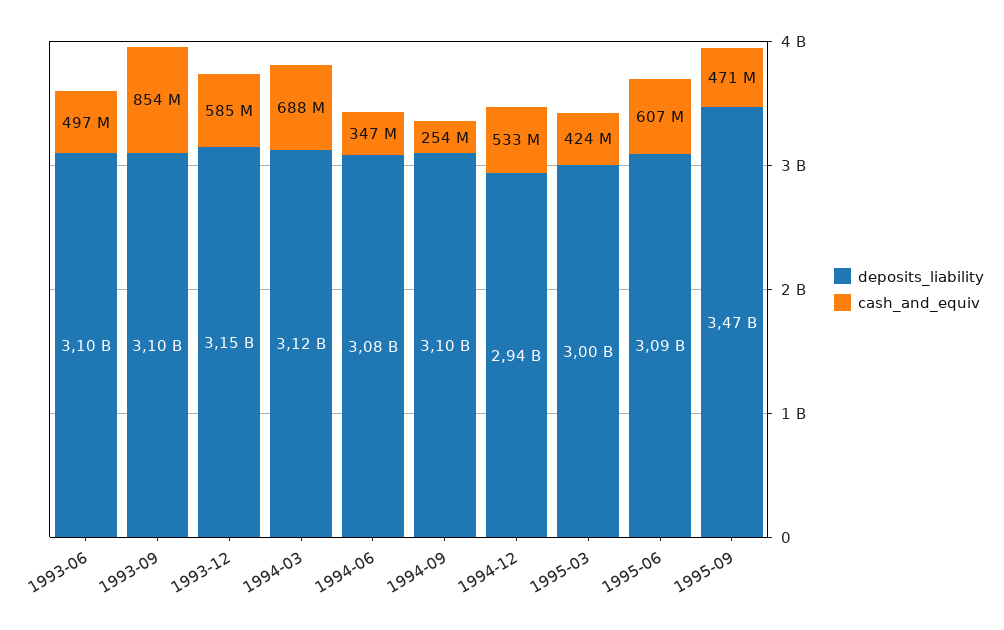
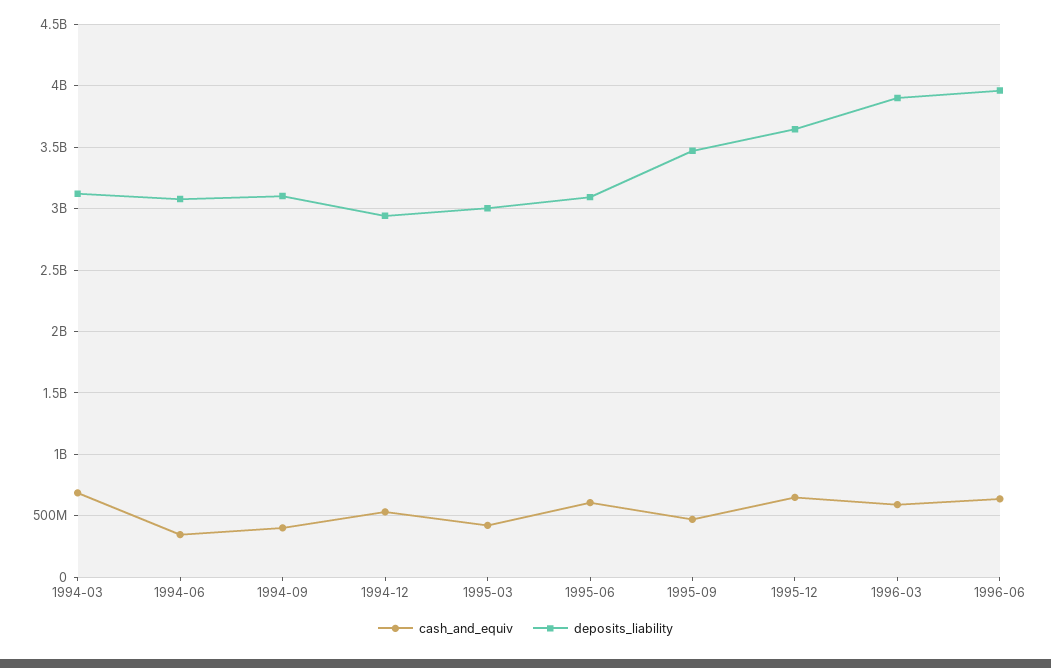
deposits_liability, 1993-06: 3100000000 -> none
cash_and_equiv, 1993-06: 497000000 -> none
deposits_liability, 1993-09: 3100000000 -> none
cash_and_equiv, 1993-09: 854000000 -> none
deposits_liability, 1993-12: 3150000000 -> none
cash_and_equiv, 1993-12: 585000000 -> none
cash_and_equiv, 1994-09: 254000000 -> 400000000
cash_and_equiv, 1995-12: none -> 650000000
deposits_liability, 1995-12: none -> 3650000000
cash_and_equiv, 1996-03: none -> 600000000
deposits_liability, 1996-03: none -> 3900000000
cash_and_equiv, 1996-06: none -> 650000000
deposits_liability, 1996-06: none -> 3950000000

